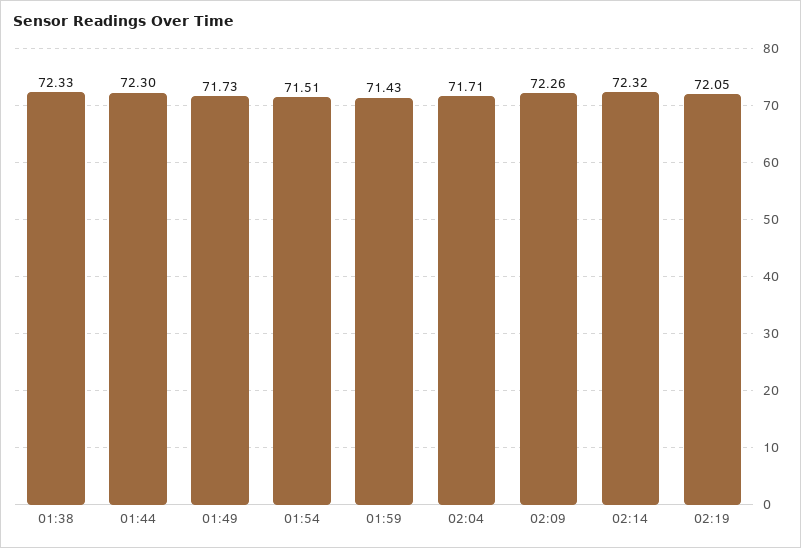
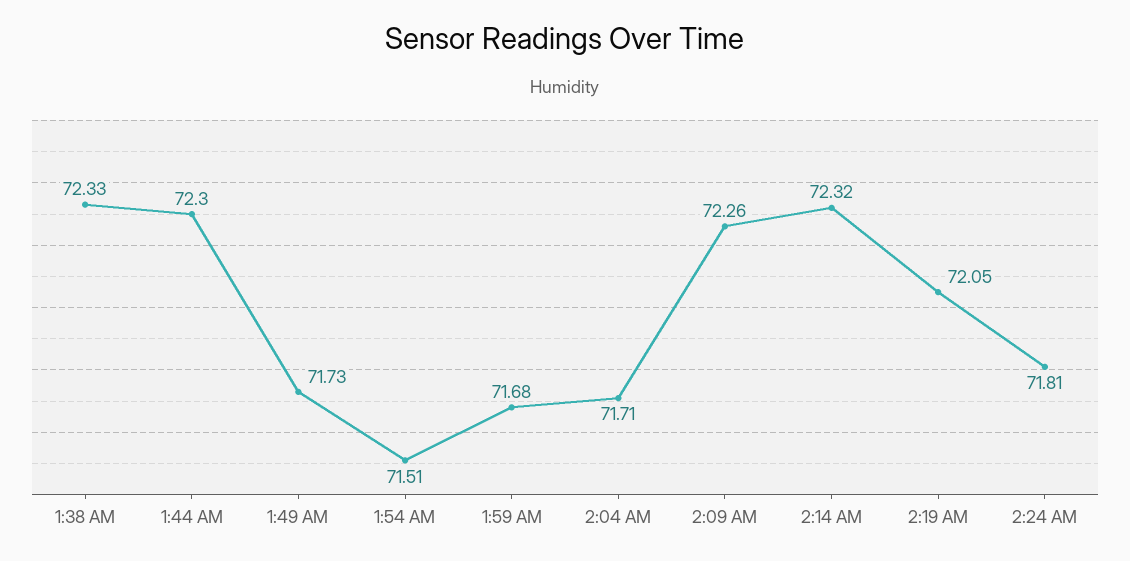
01:59: 71.43 -> 71.68
2:24 AM: none -> 71.81

